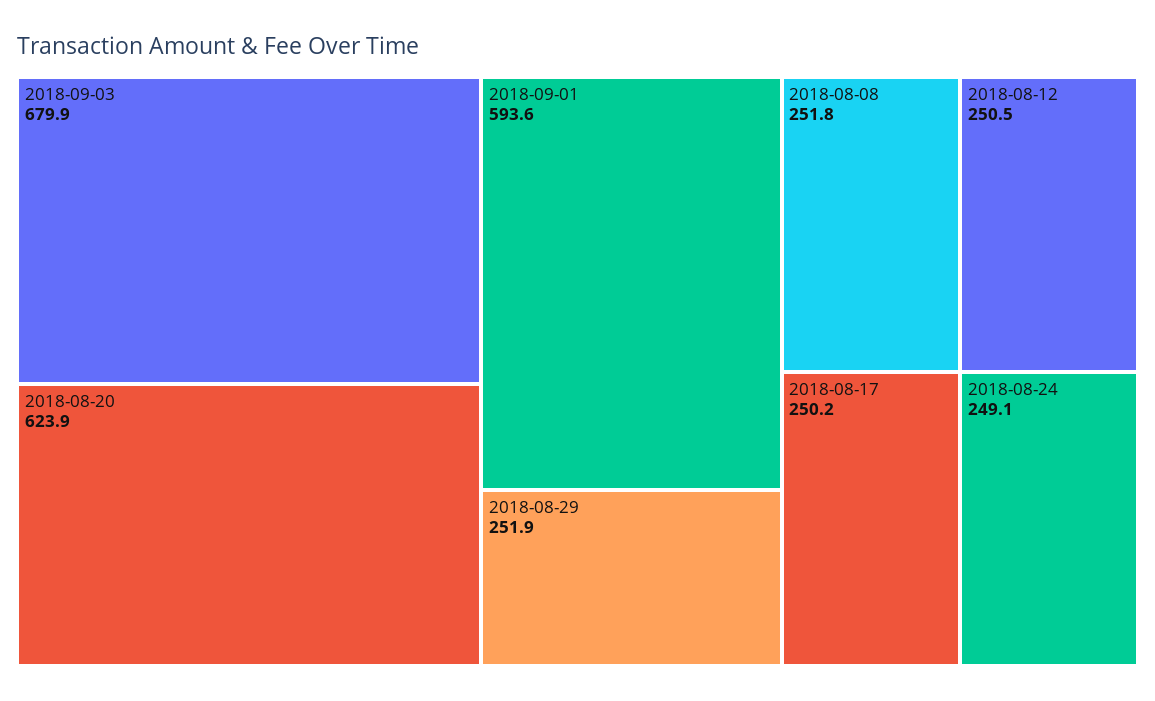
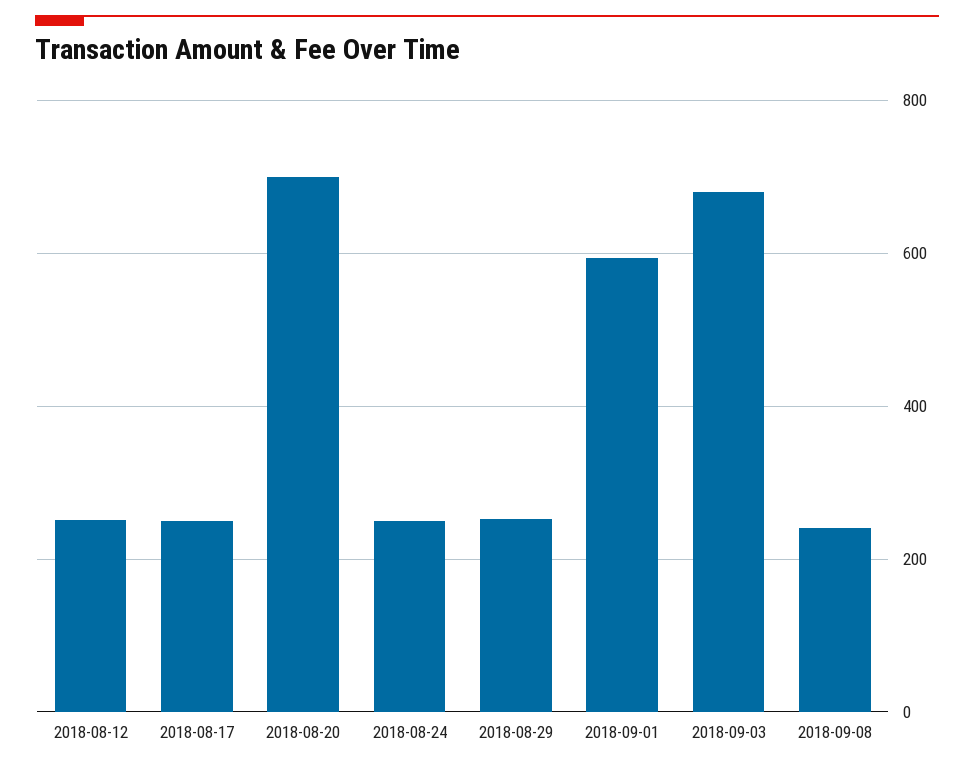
2018-08-20: 623.9 -> 700
2018-08-08: 251.8 -> none
2018-09-08: none -> 240

